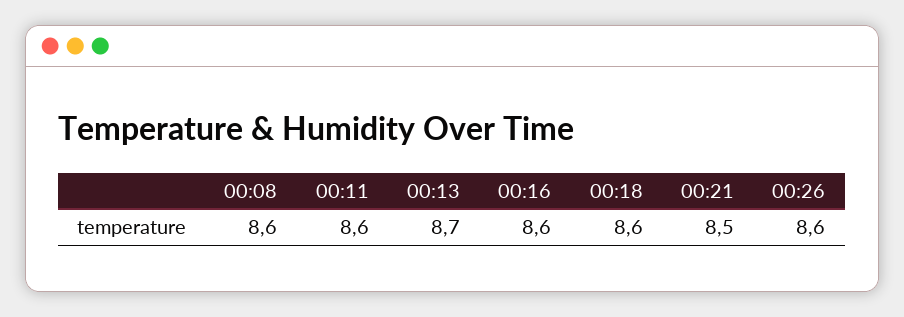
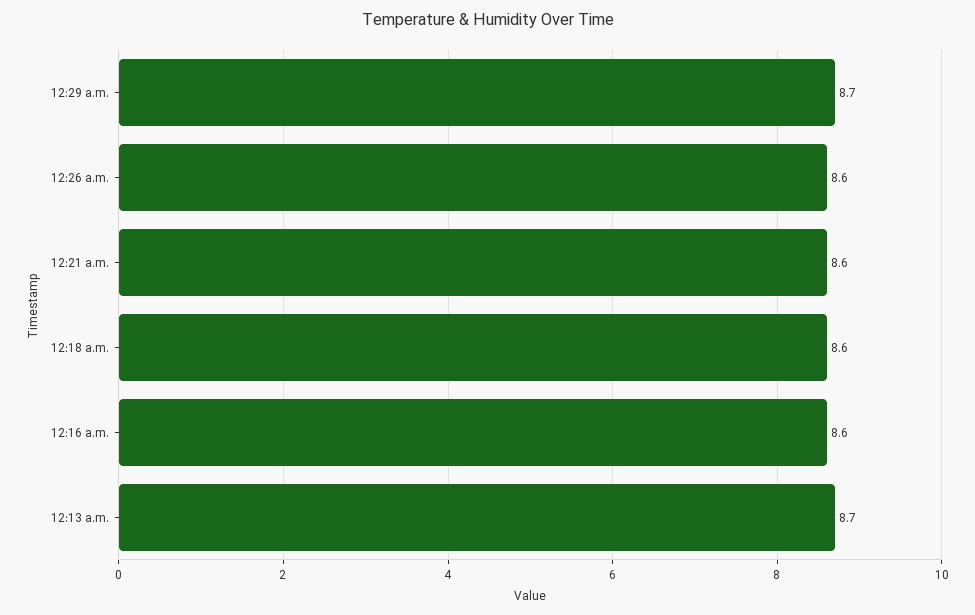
00:08: 8.6 -> none
00:11: 8.6 -> none
00:21: 8.5 -> 8.6
12:29 a.m.: none -> 8.7

